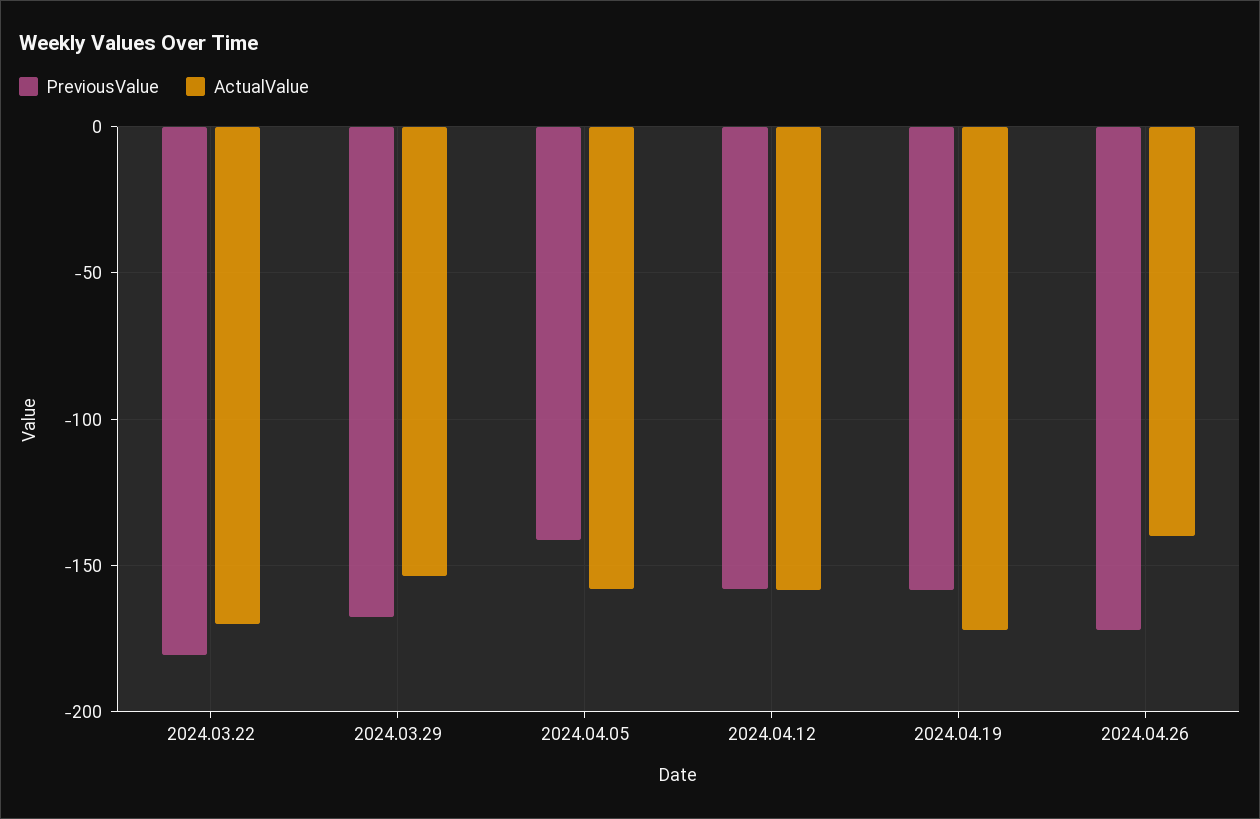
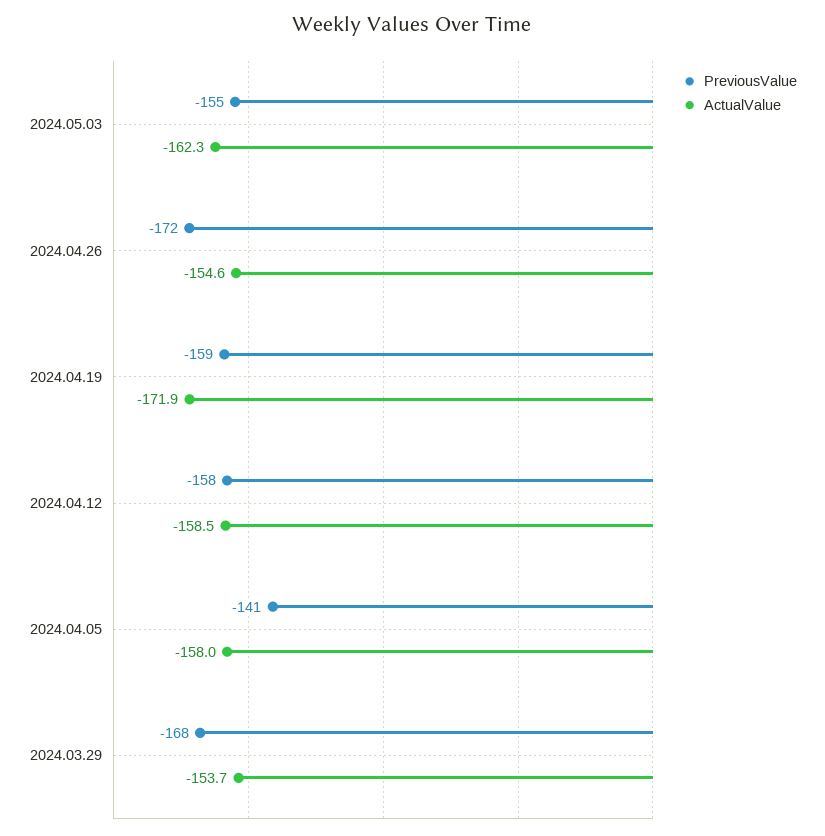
PreviousValue, 2024.03.22: -180 -> none
ActualValue, 2024.03.22: -170 -> none
ActualValue, 2024.04.26: -140 -> -154.6
PreviousValue, 2024.05.03: none -> -155
ActualValue, 2024.05.03: none -> -162.3

